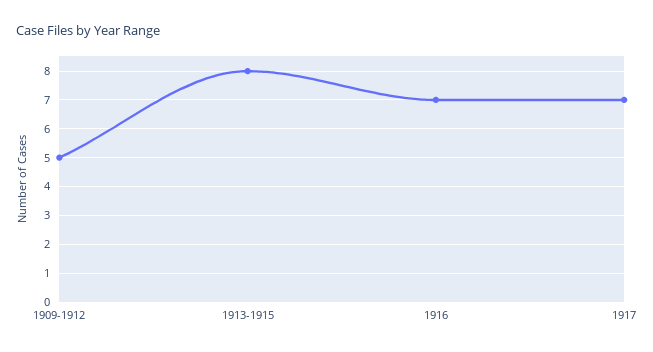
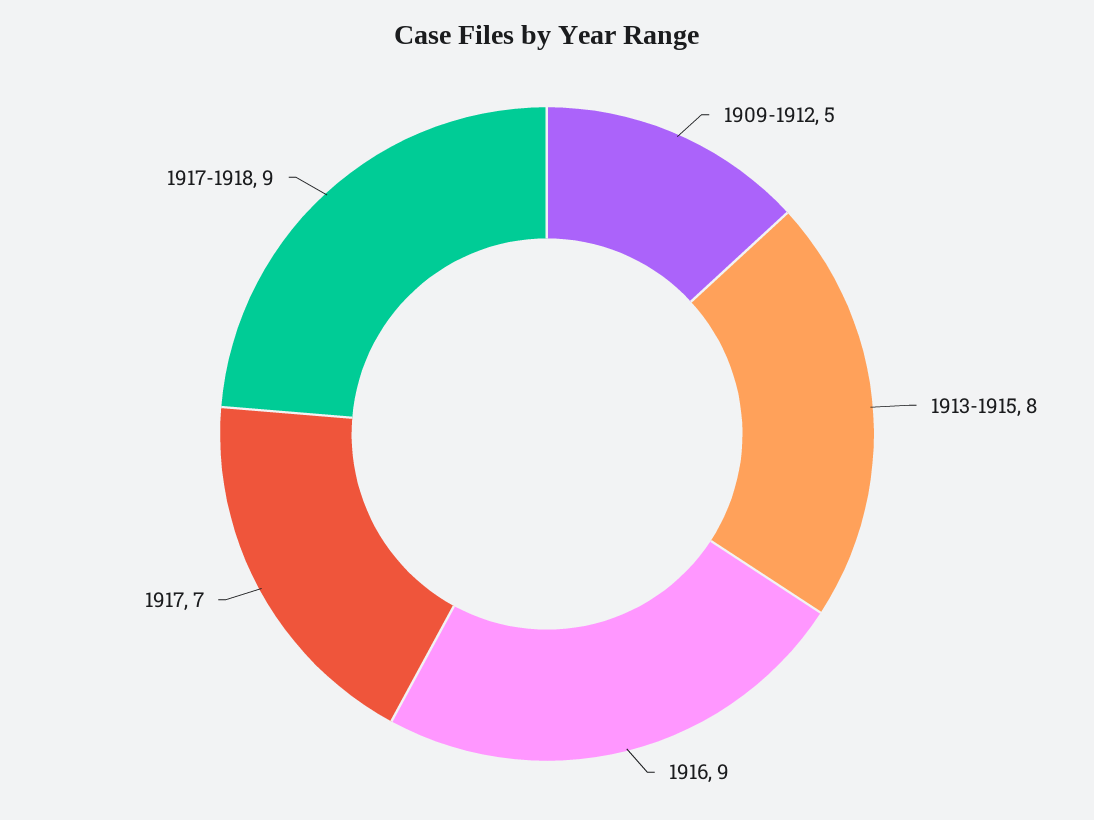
1916: 7 -> 9
1917-1918: none -> 9

